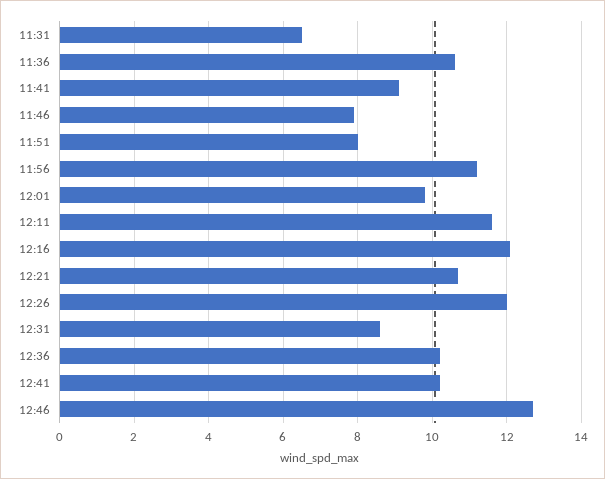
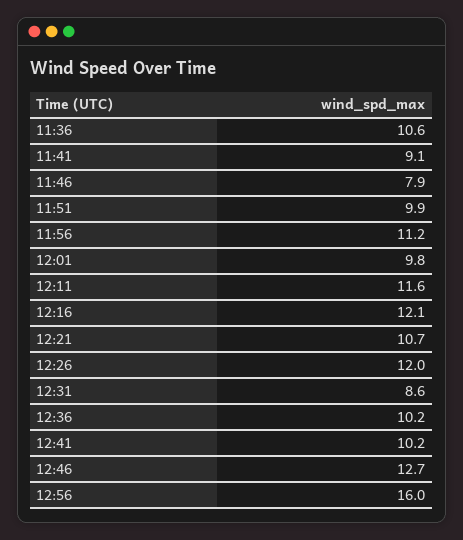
11:31: 6.5 -> none
11:51: 8 -> 9.9
12:56: none -> 16

